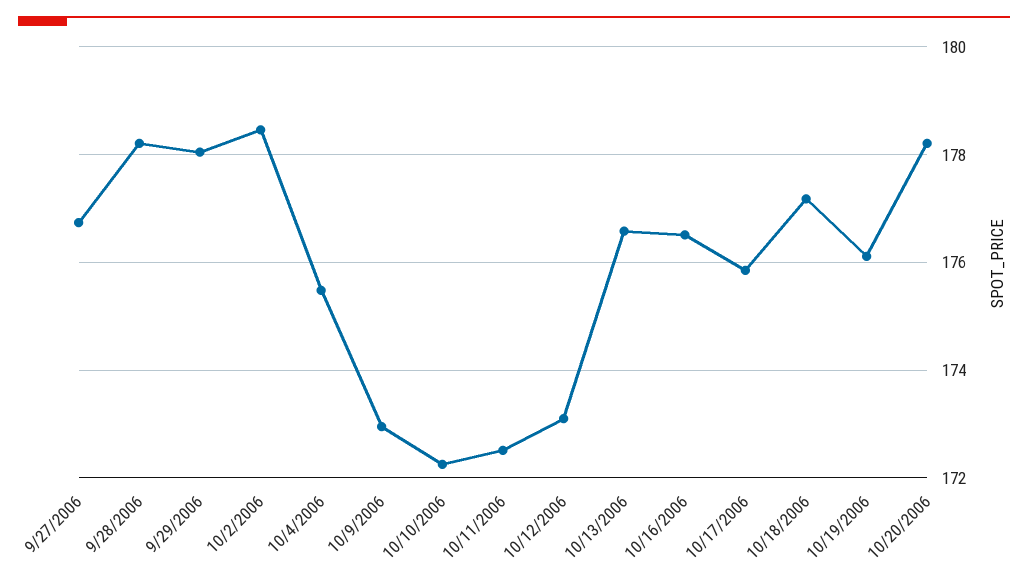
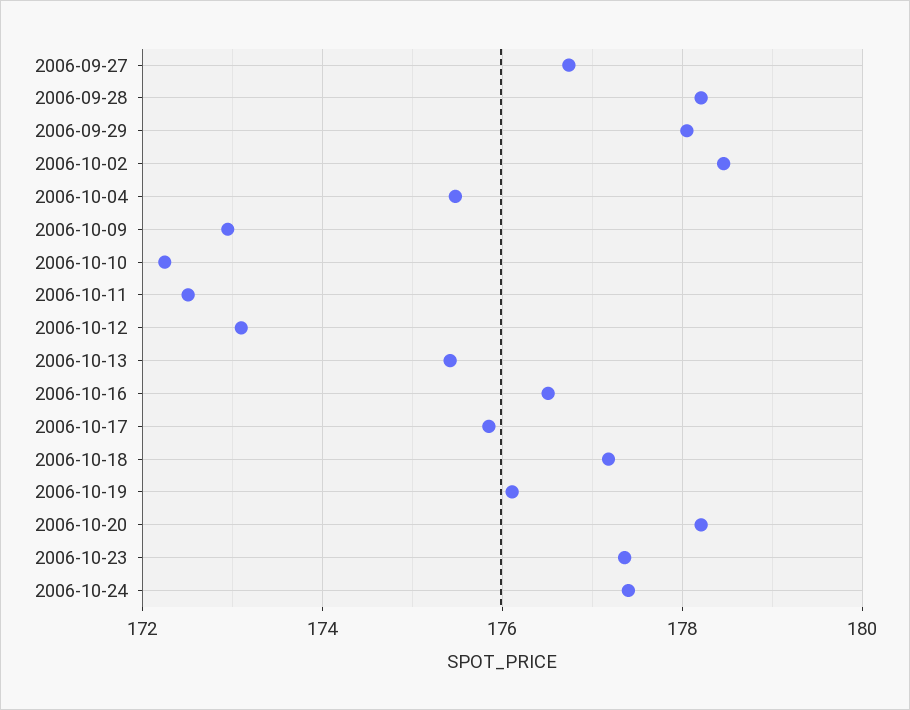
10/13/2006: 176.6 -> 175.4
2006-10-23: none -> 177.4
2006-10-24: none -> 177.4

